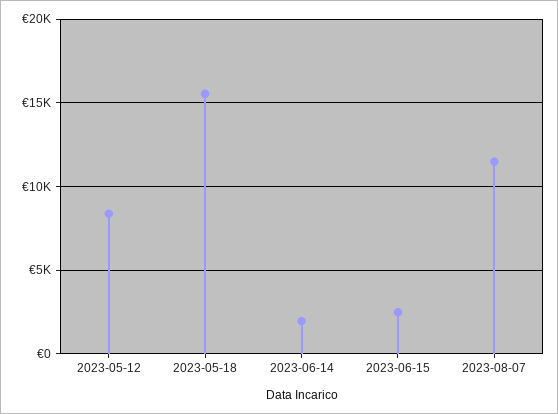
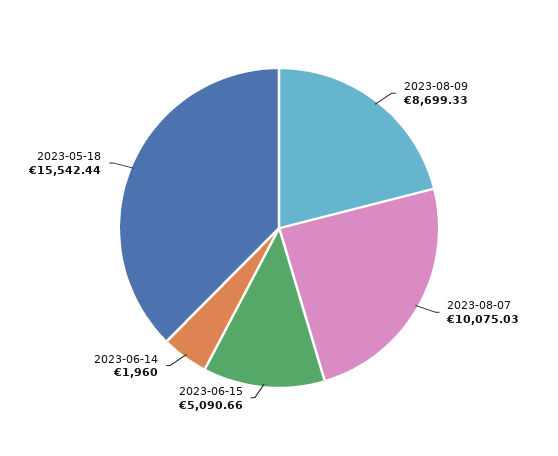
2023-05-12: 8500 -> none
2023-06-15: 2500 -> 5090.66
2023-08-07: 11500 -> 10075.03
2023-08-09: none -> 8699.33

